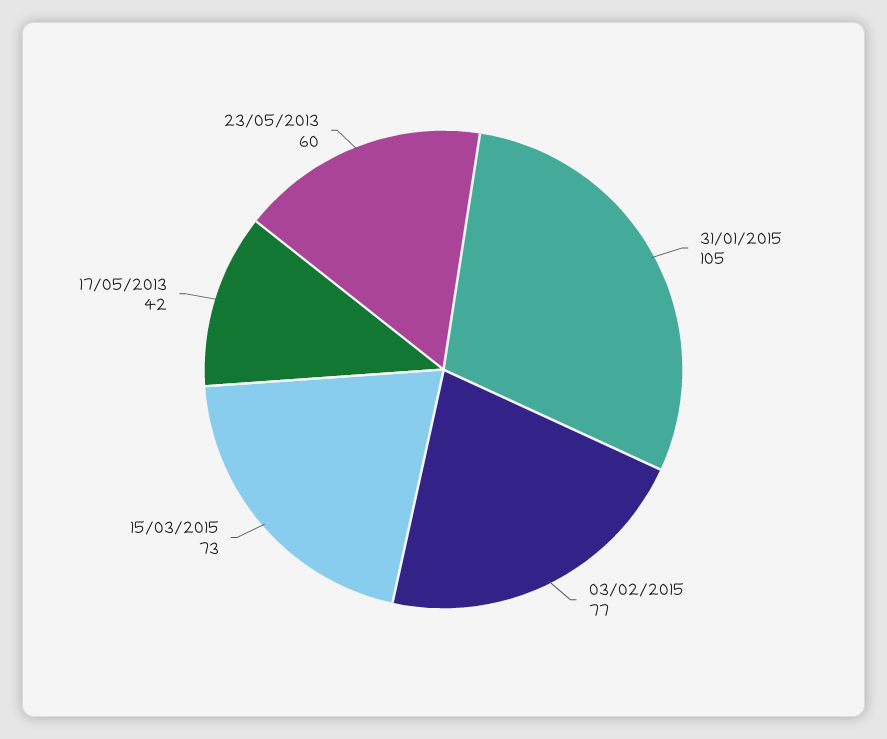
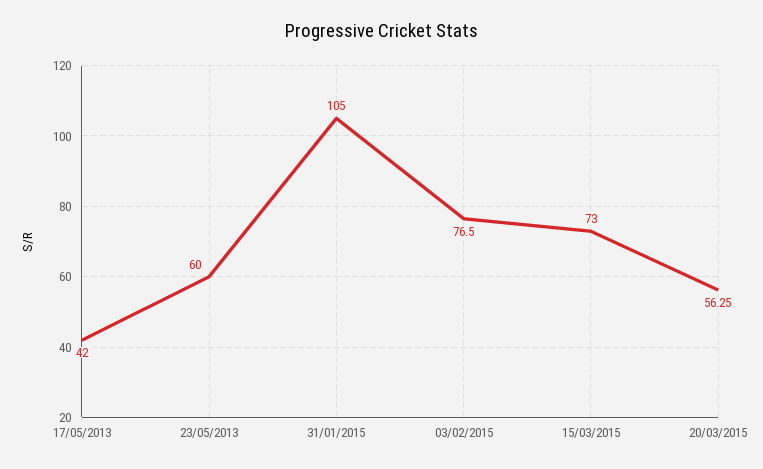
20/03/2015: none -> 56.25

